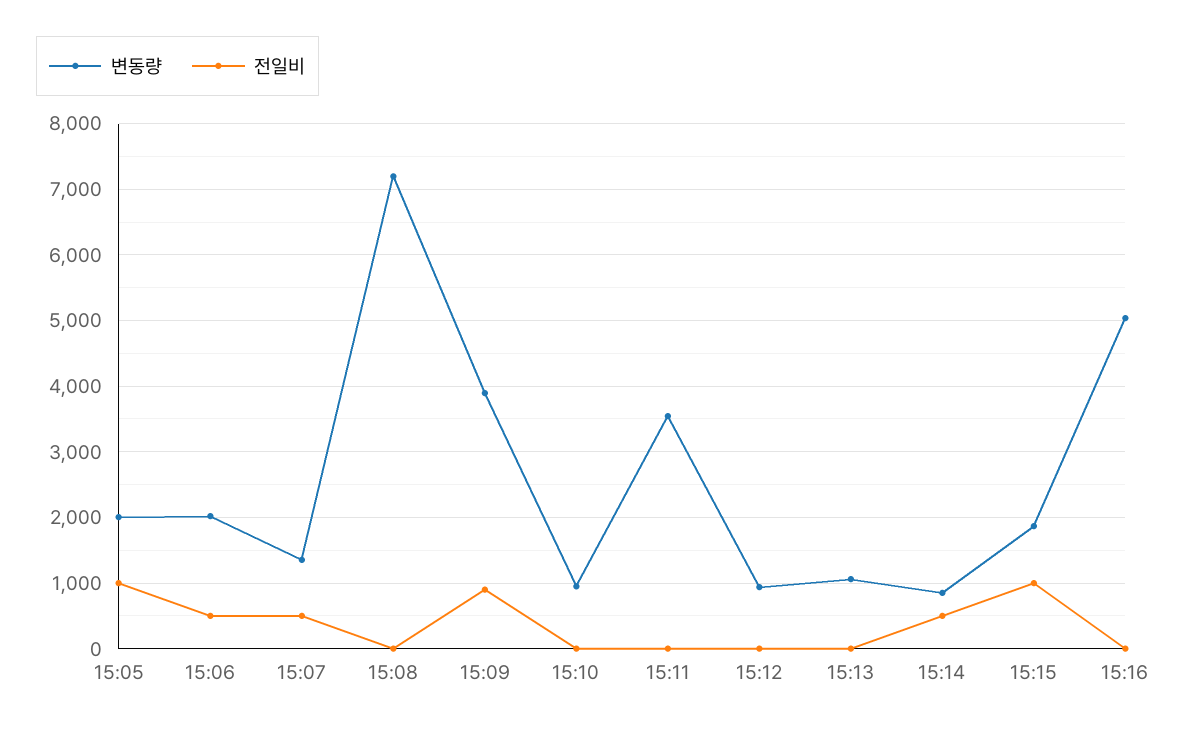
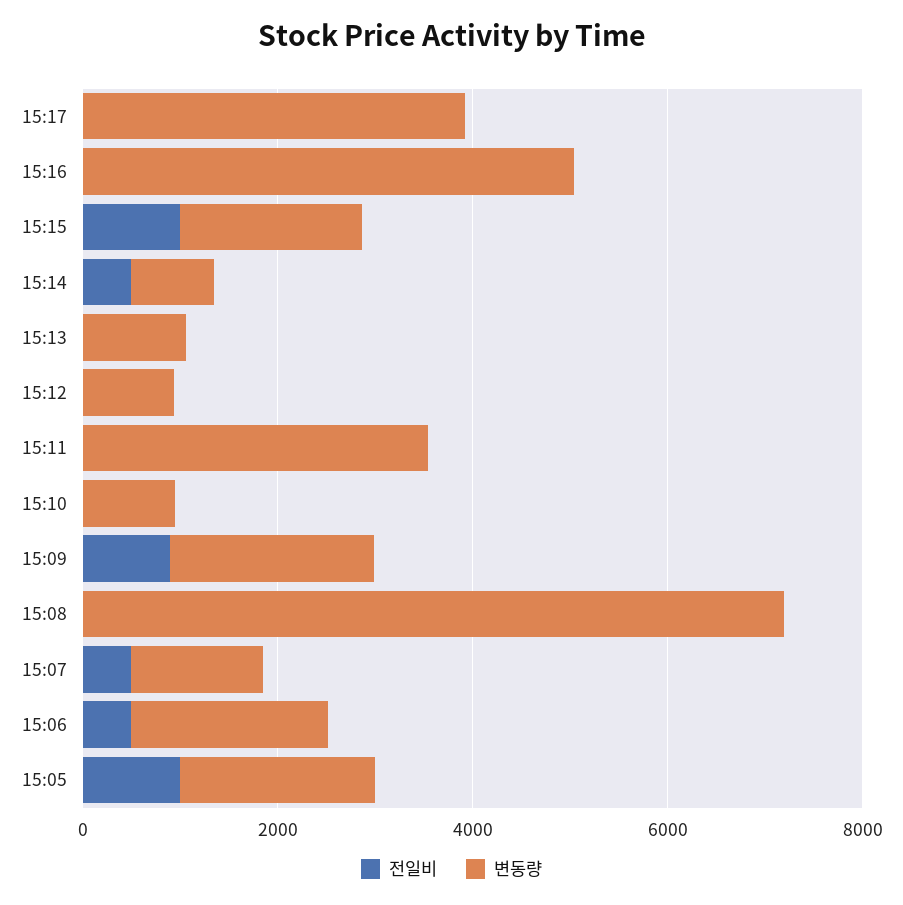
변동량, 15:09: 3900 -> 2000
전일비, 15:17: none -> 0
변동량, 15:17: none -> 4000

